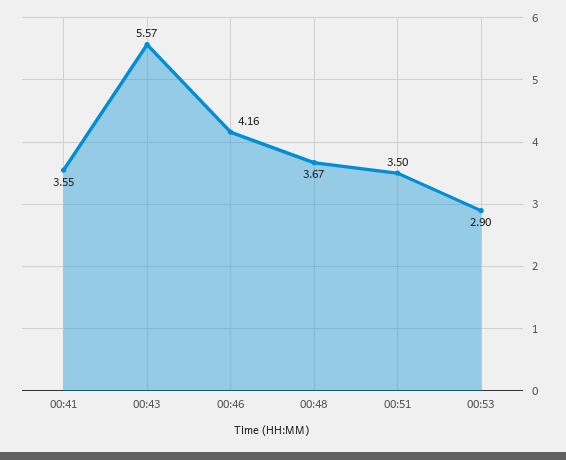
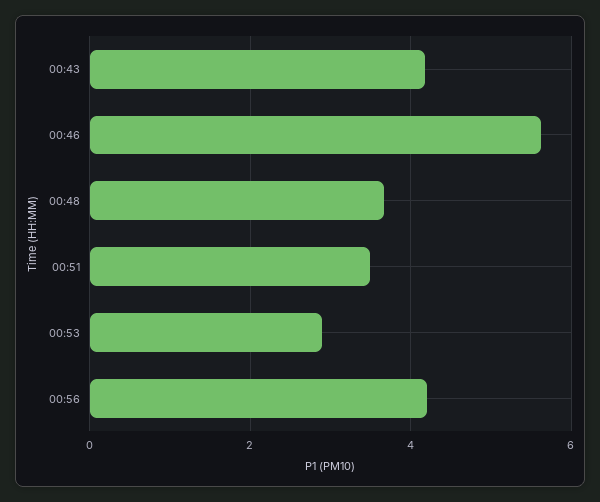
00:41: 3.55 -> none
00:43: 5.57 -> 4.2
00:46: 4.16 -> 5.6
00:56: none -> 4.2

